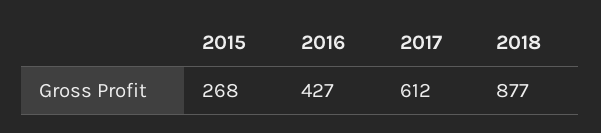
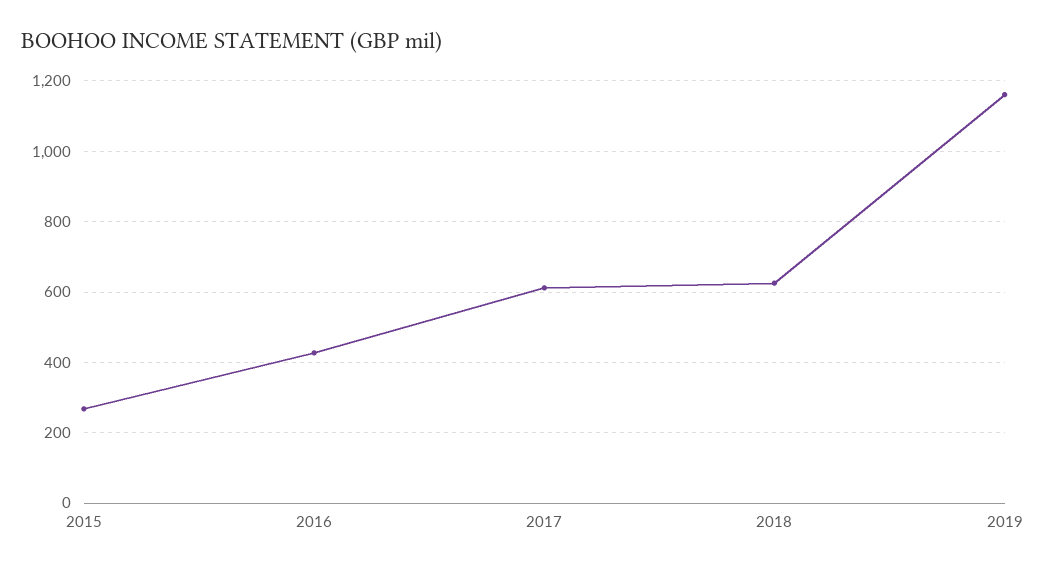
2018: 877 -> 620
2019: none -> 1160

